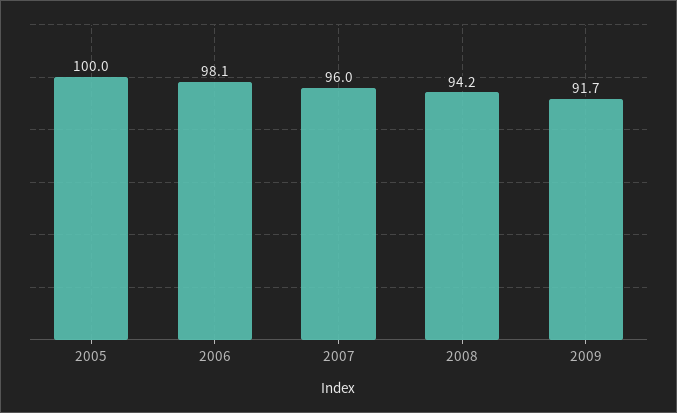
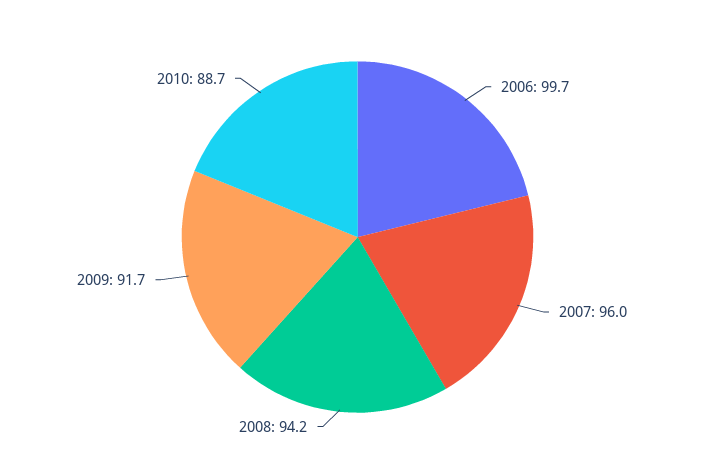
2005: 100 -> none
2006: 98.1 -> 99.7
2010: none -> 88.7

